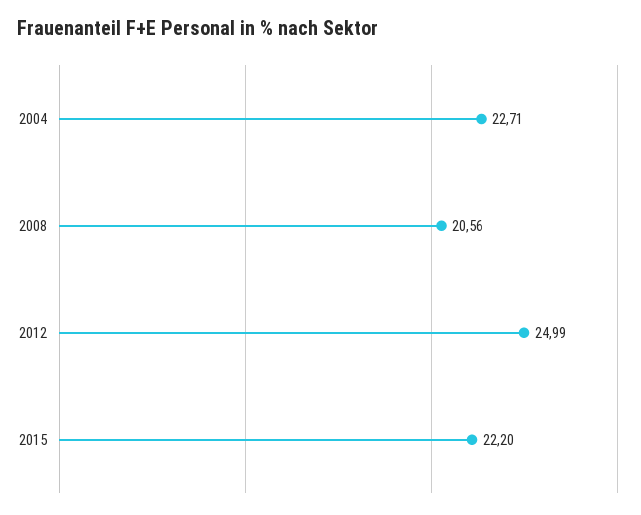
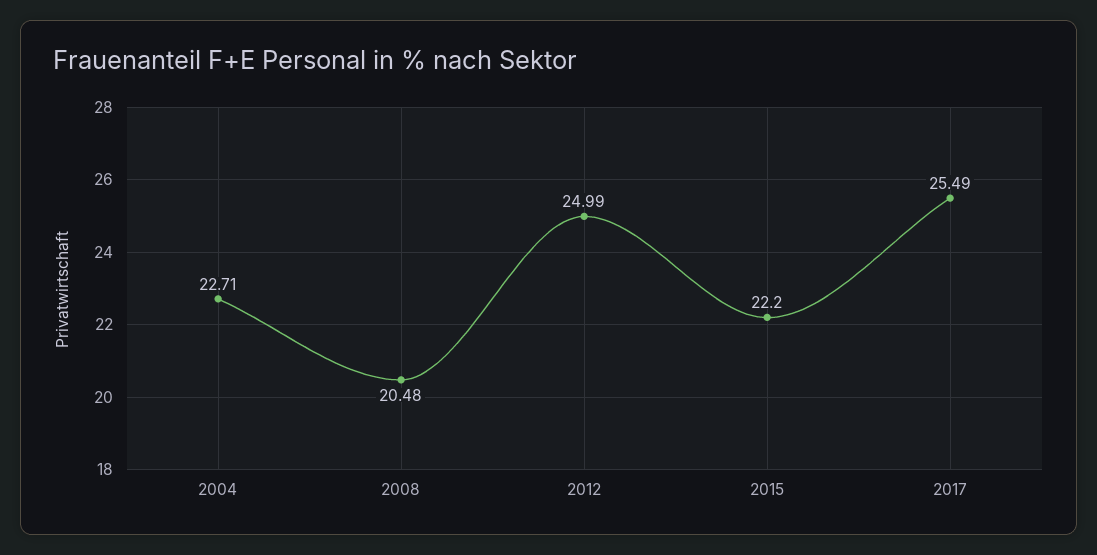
2008: 20.56 -> 20.48
2017: none -> 25.49

